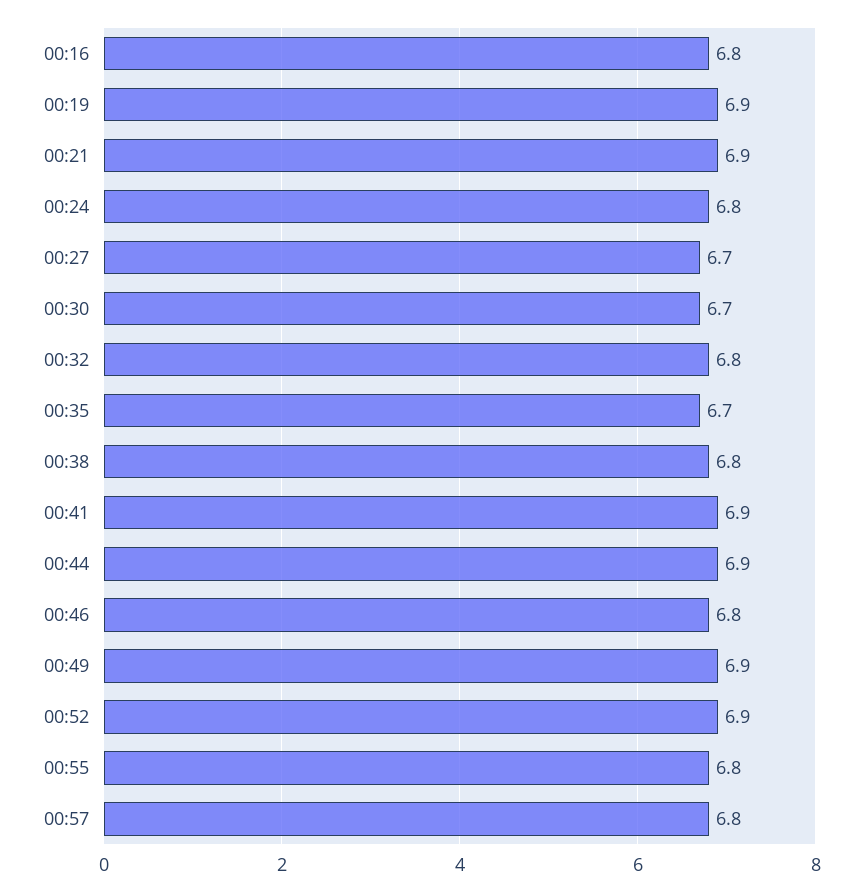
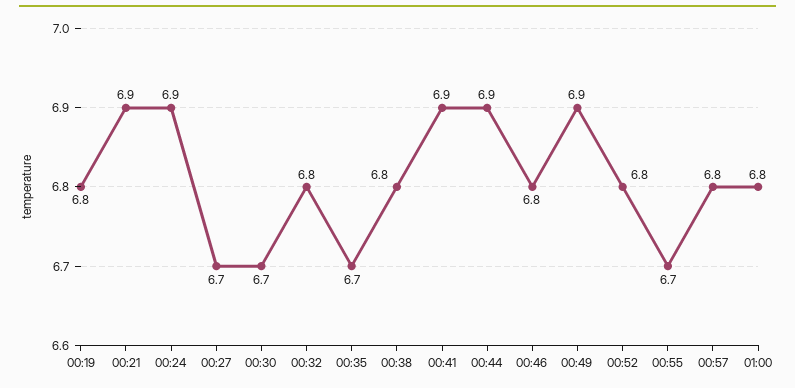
00:16: 6.8 -> none
00:19: 6.9 -> 6.8
00:24: 6.8 -> 6.9
00:52: 6.9 -> 6.8
00:55: 6.8 -> 6.7
01:00: none -> 6.8

